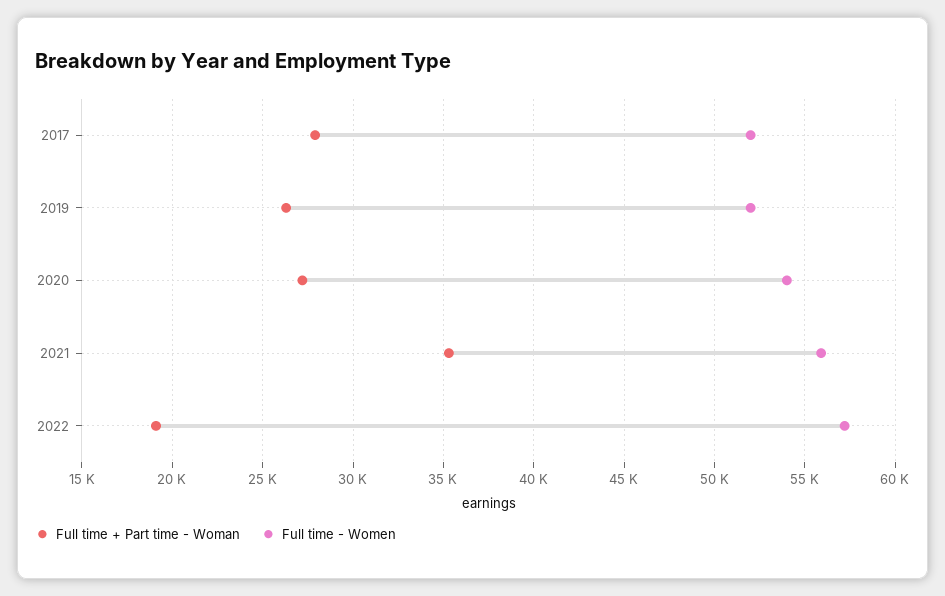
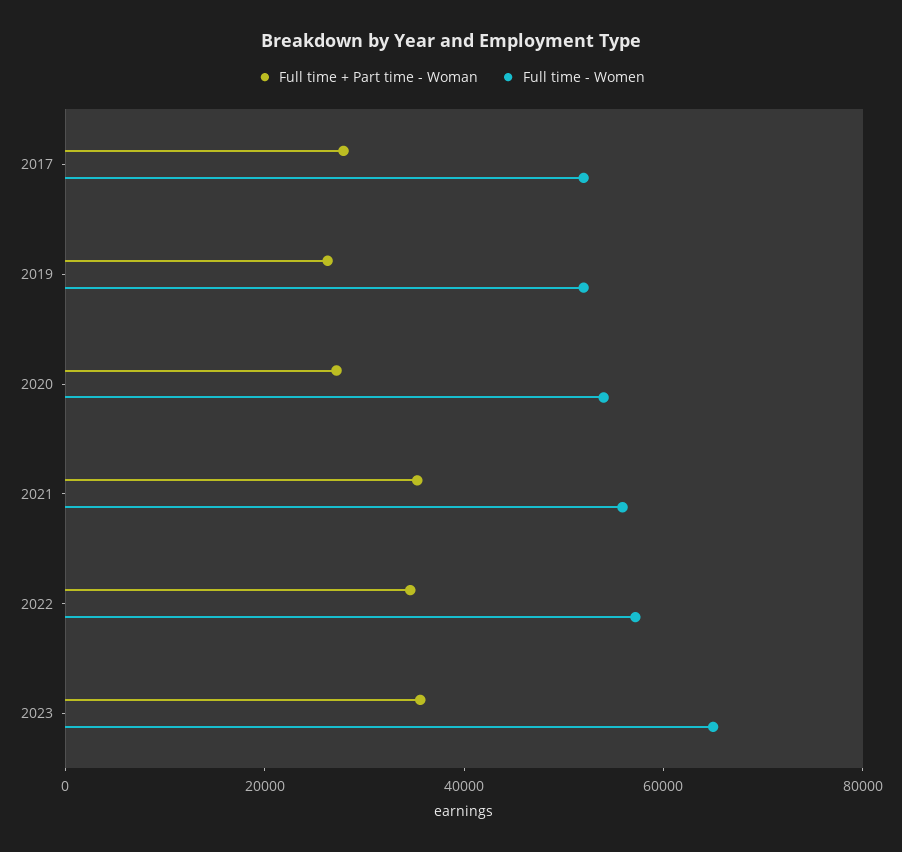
Full time + Part time - Woman, 2022: 19000 -> 35000
Full time + Part time - Woman, 2023: none -> 35000
Full time - Women, 2023: none -> 65000

